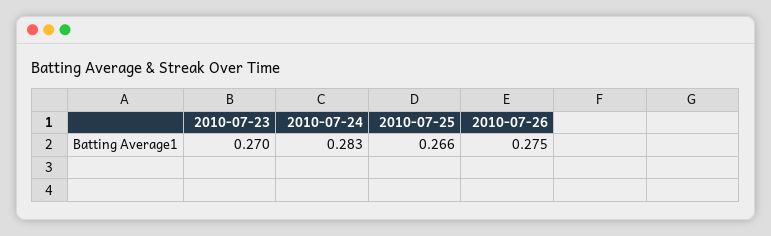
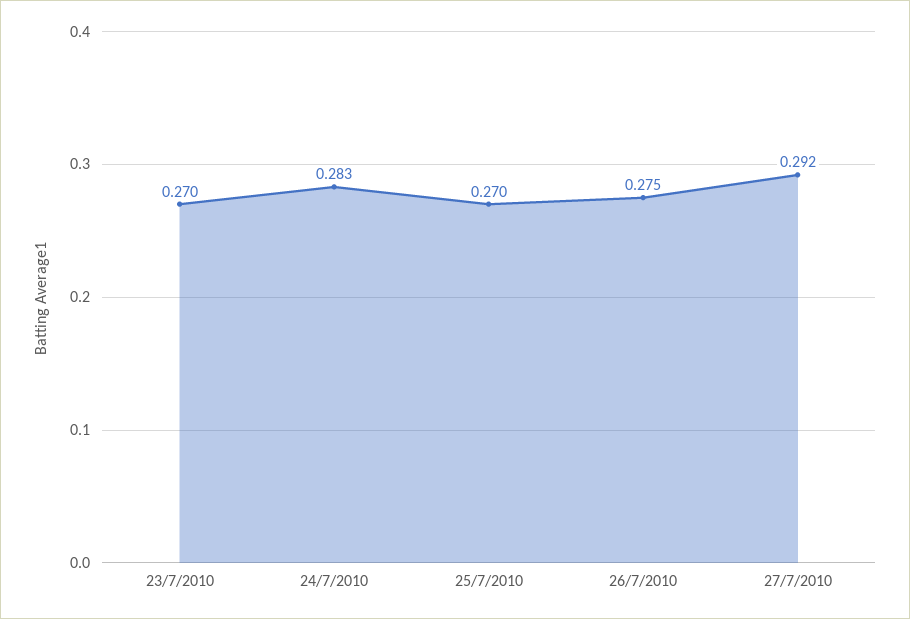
2010-07-25: 0.266 -> 0.27
27/7/2010: none -> 0.292

